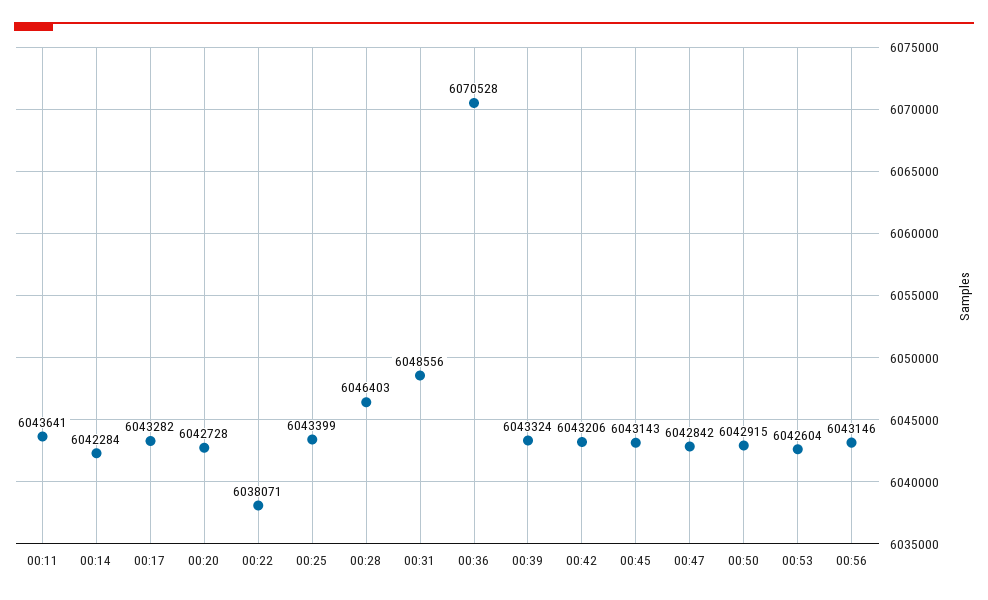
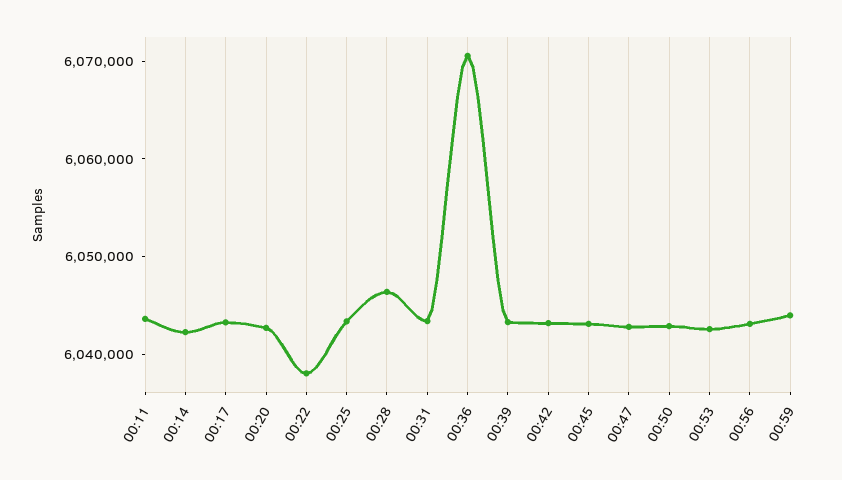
00:31: 6048556 -> 6044000
00:59: none -> 6044000

